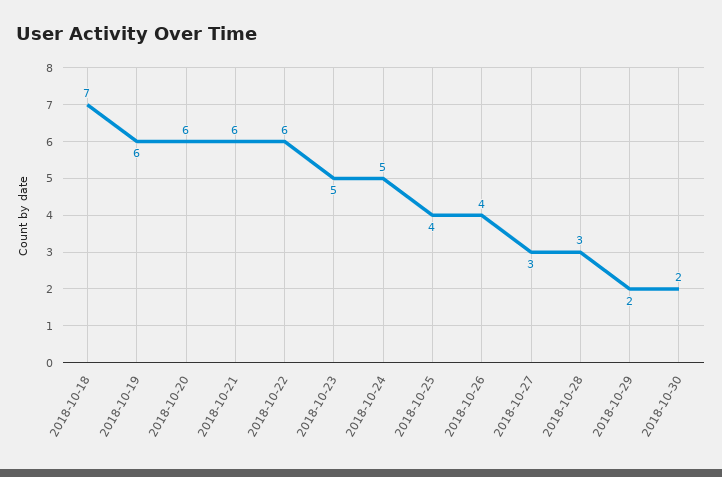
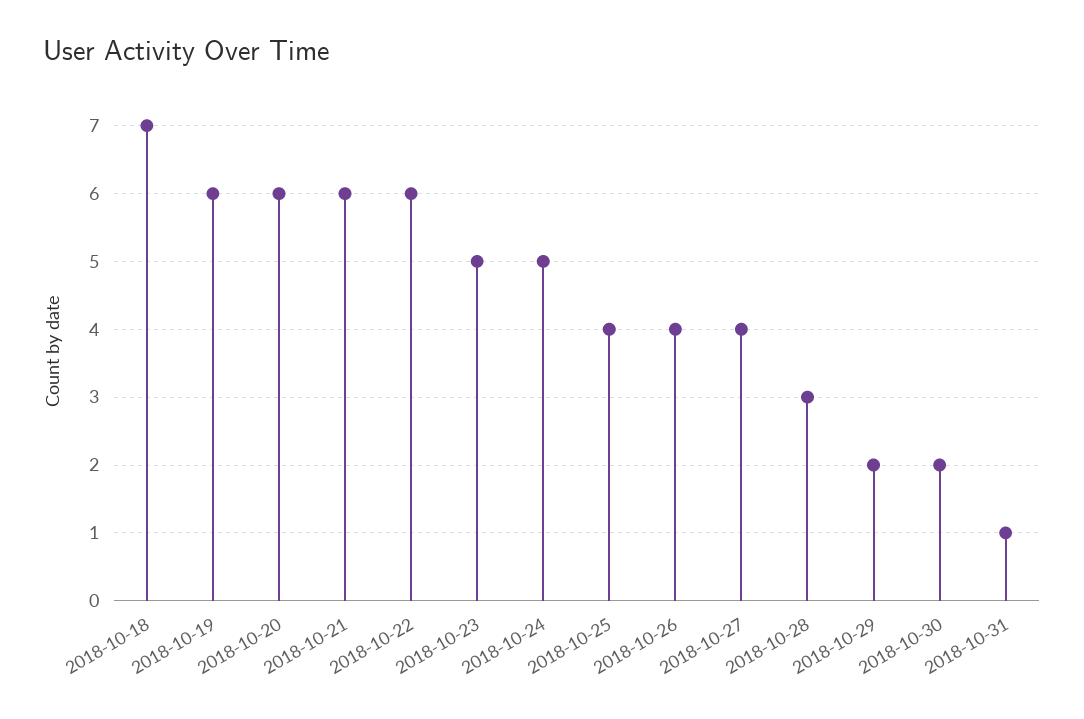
2018-10-27: 3 -> 4
2018-10-31: none -> 1

